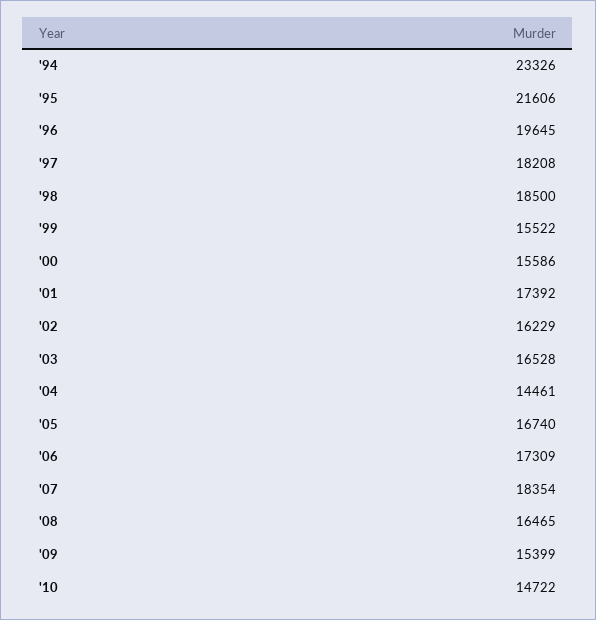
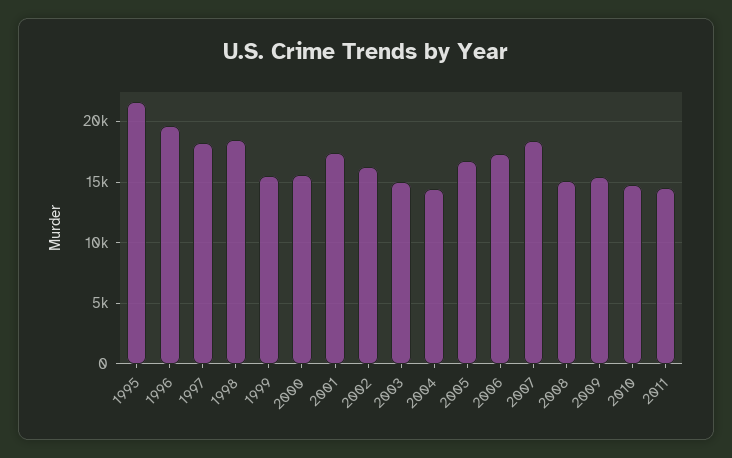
'94: 23326 -> none
'03: 16528 -> 15000
'08: 16465 -> 15000
2011: none -> 14500

